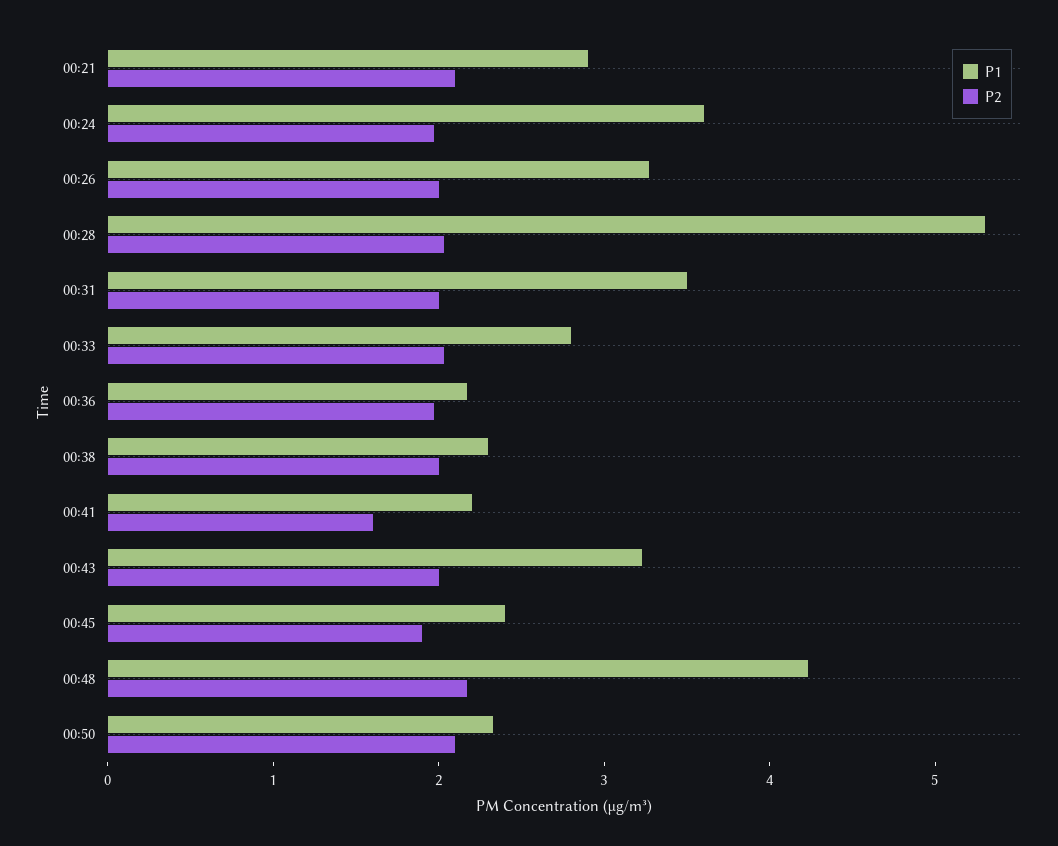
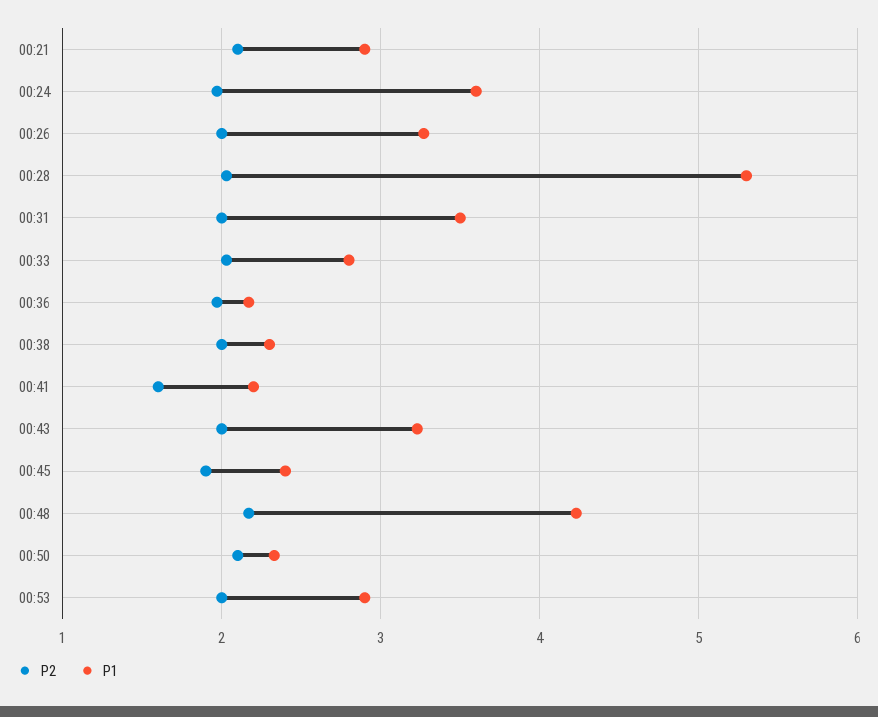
P2, 00:53: none -> 2
P1, 00:53: none -> 2.9

